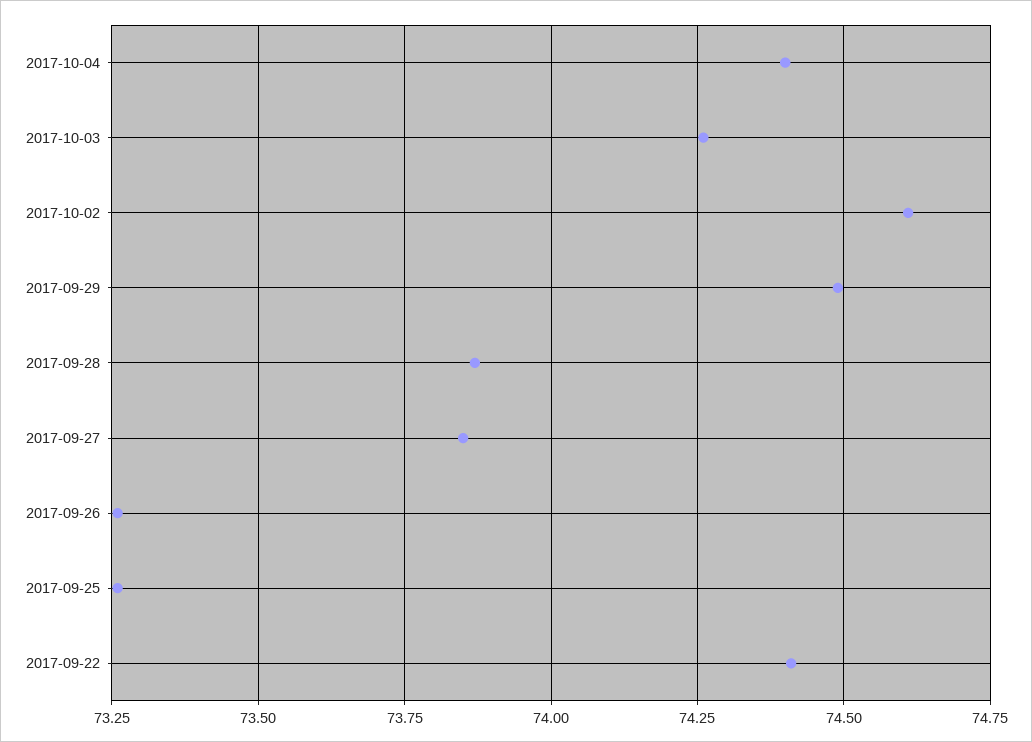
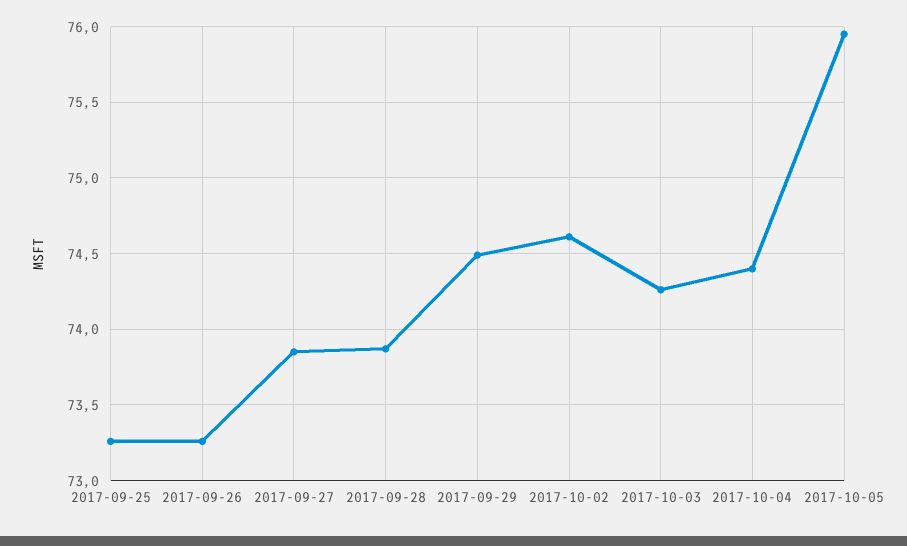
2017-09-22: 74.4 -> none
2017-10-05: none -> 75.95

